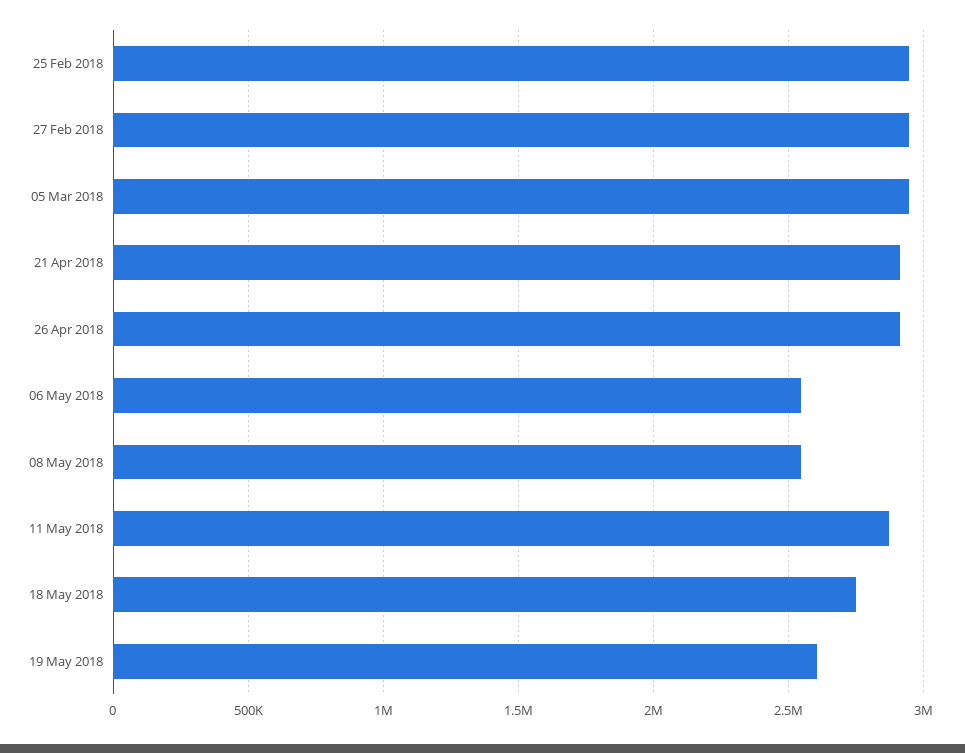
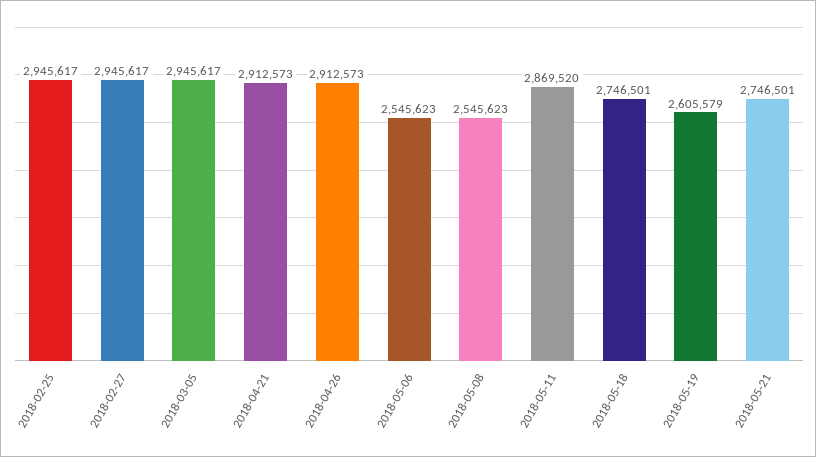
2018-05-21: none -> 2746501

